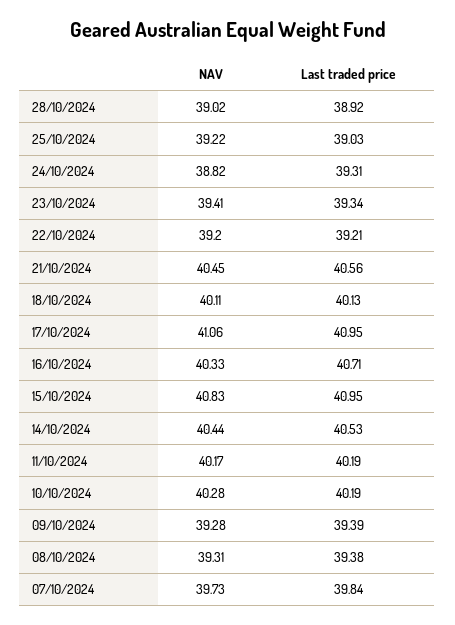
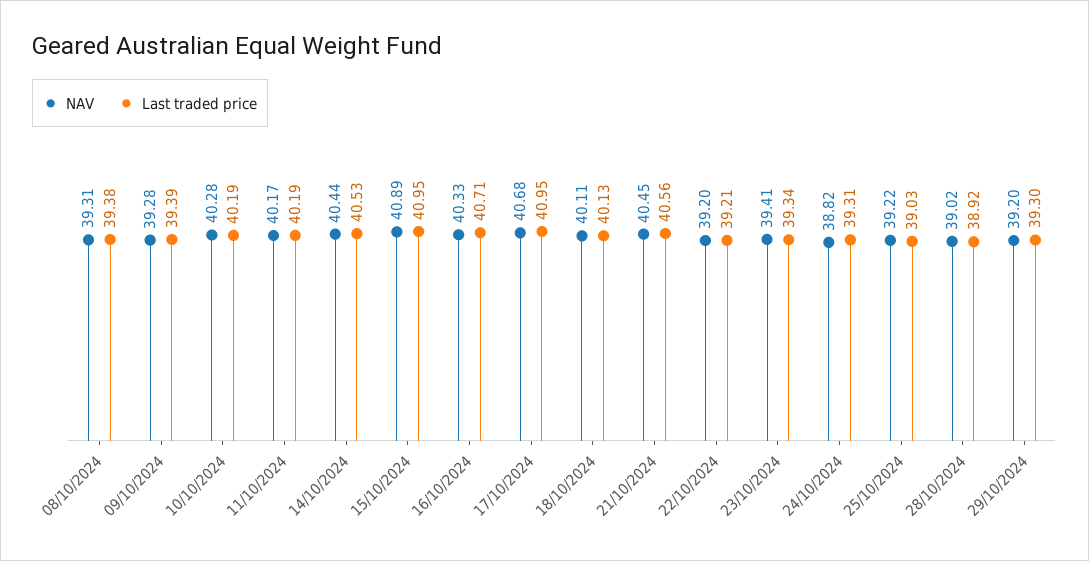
NAV, 17/10/2024: 41.06 -> 40.68
NAV, 15/10/2024: 40.83 -> 40.89
NAV, 07/10/2024: 39.73 -> none
Last traded price, 07/10/2024: 39.84 -> none
NAV, 29/10/2024: none -> 39.2
Last traded price, 29/10/2024: none -> 39.3

